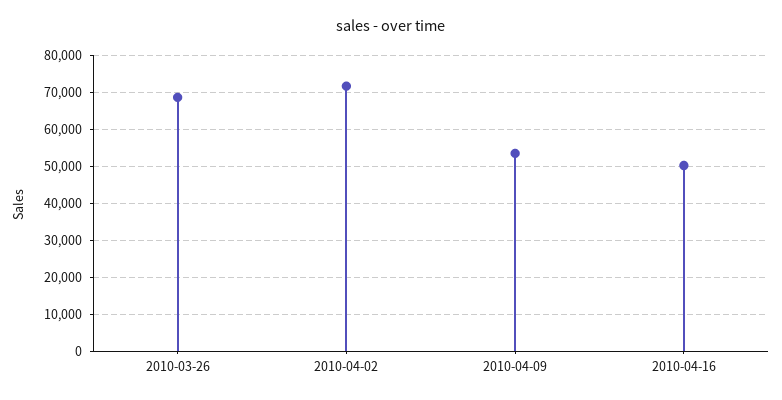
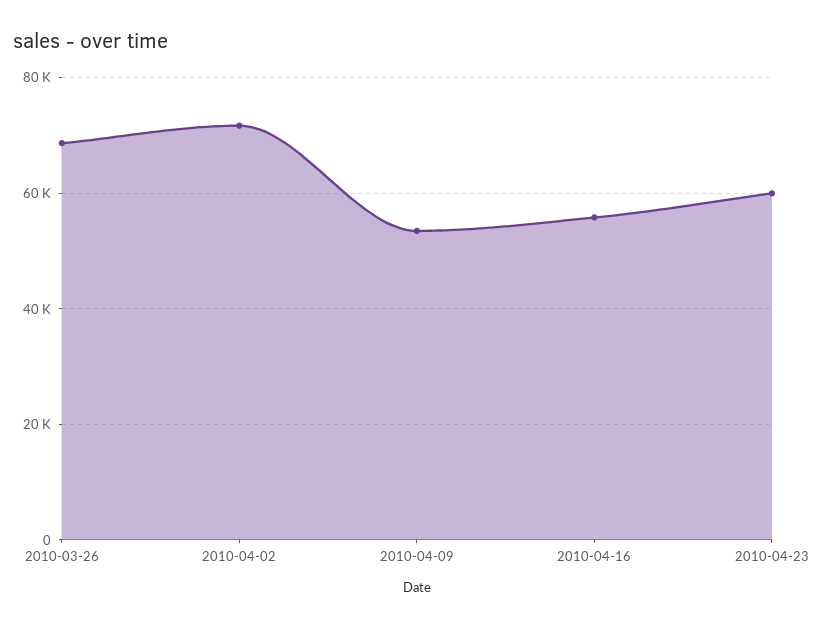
2010-04-16: 50000 -> 56000
2010-04-23: none -> 60000

